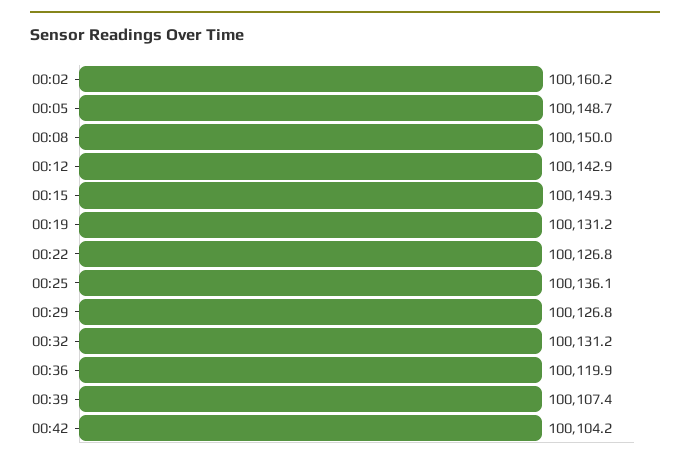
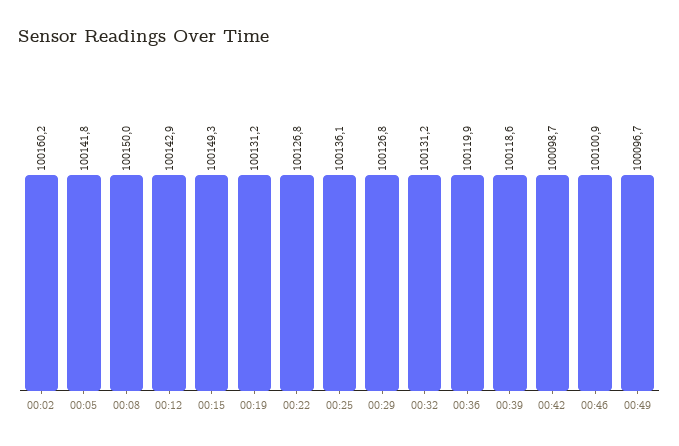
00:05: 100148.7 -> 100141.8
00:39: 100107.4 -> 100118.6
00:42: 100104.2 -> 100098.7
00:46: none -> 100100.9
00:49: none -> 100096.7

